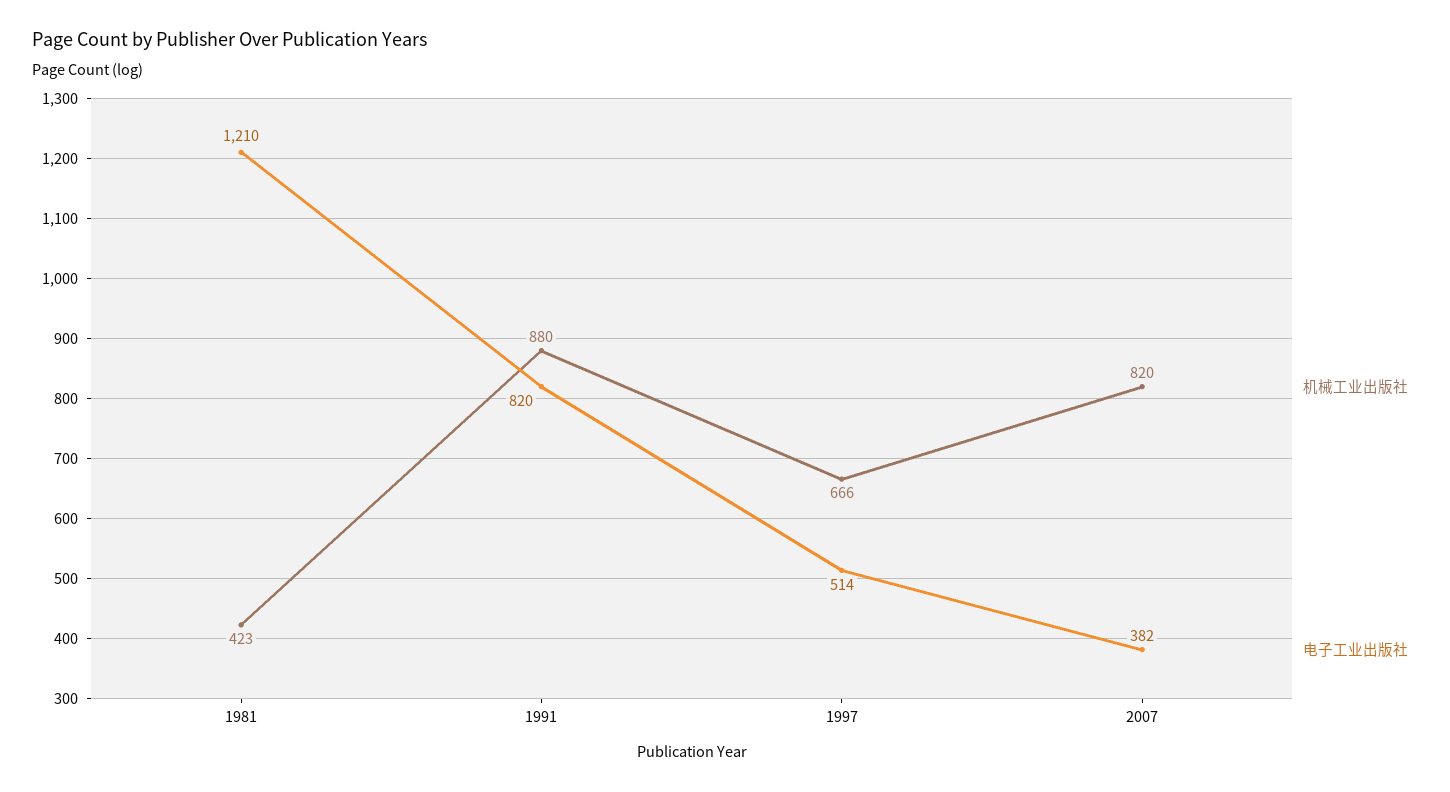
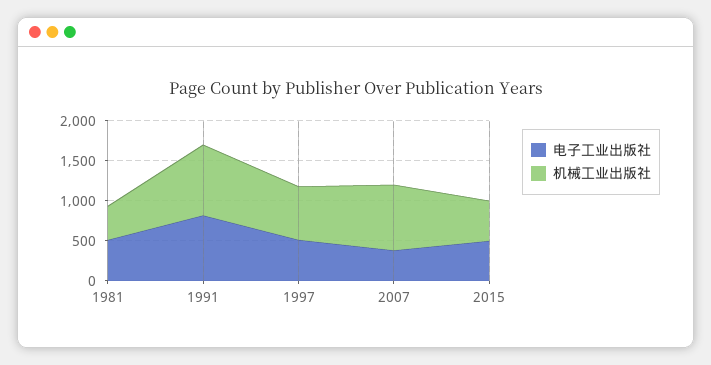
电子工业出版社, 1981: 1210 -> 500
电子工业出版社, 2015: none -> 500
机械工业出版社, 2015: none -> 500

